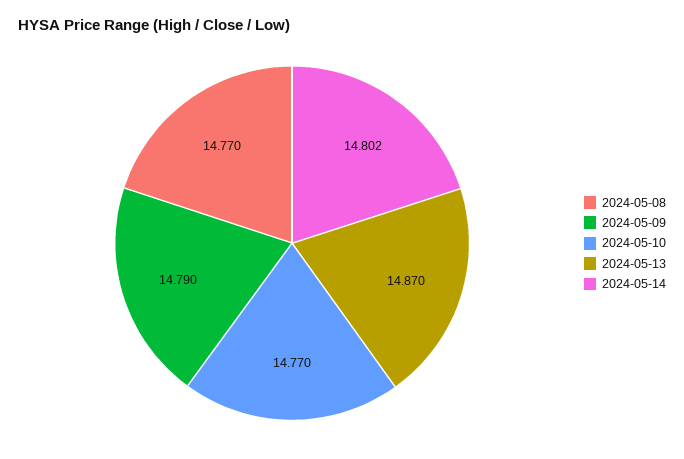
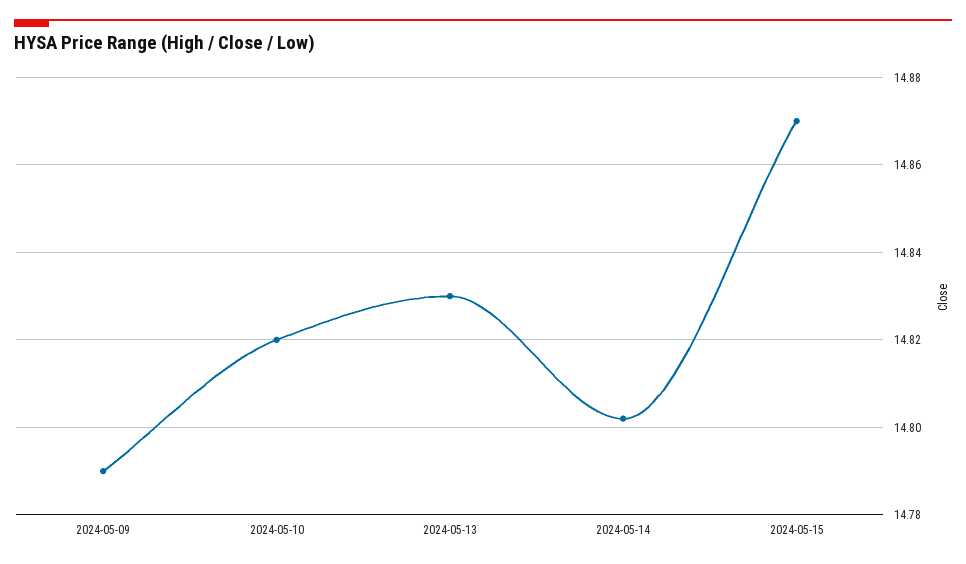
2024-05-08: 14.77 -> none
2024-05-10: 14.77 -> 14.82
2024-05-13: 14.87 -> 14.83
2024-05-15: none -> 14.87

